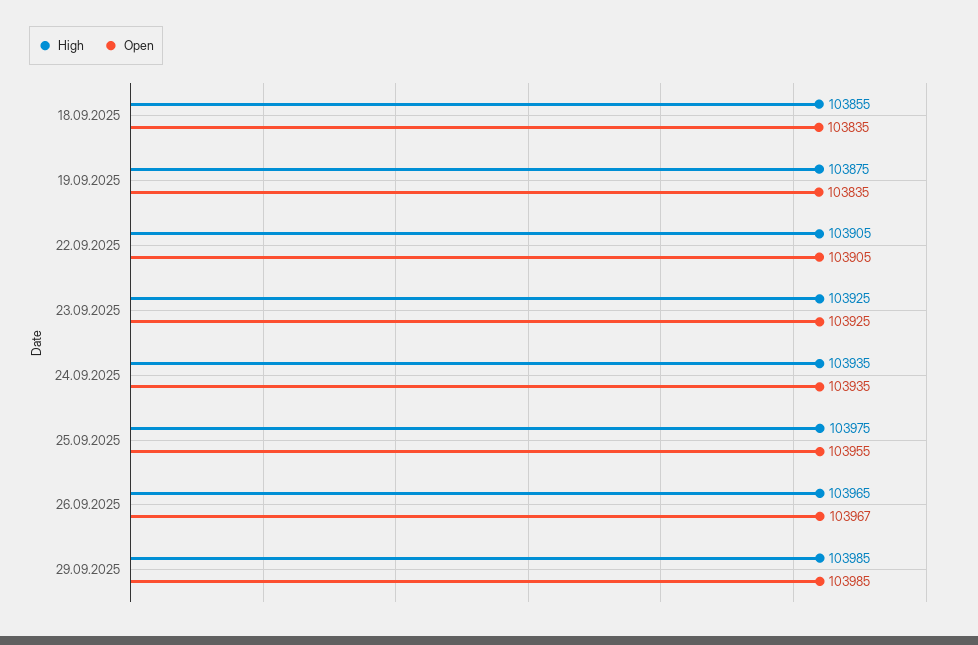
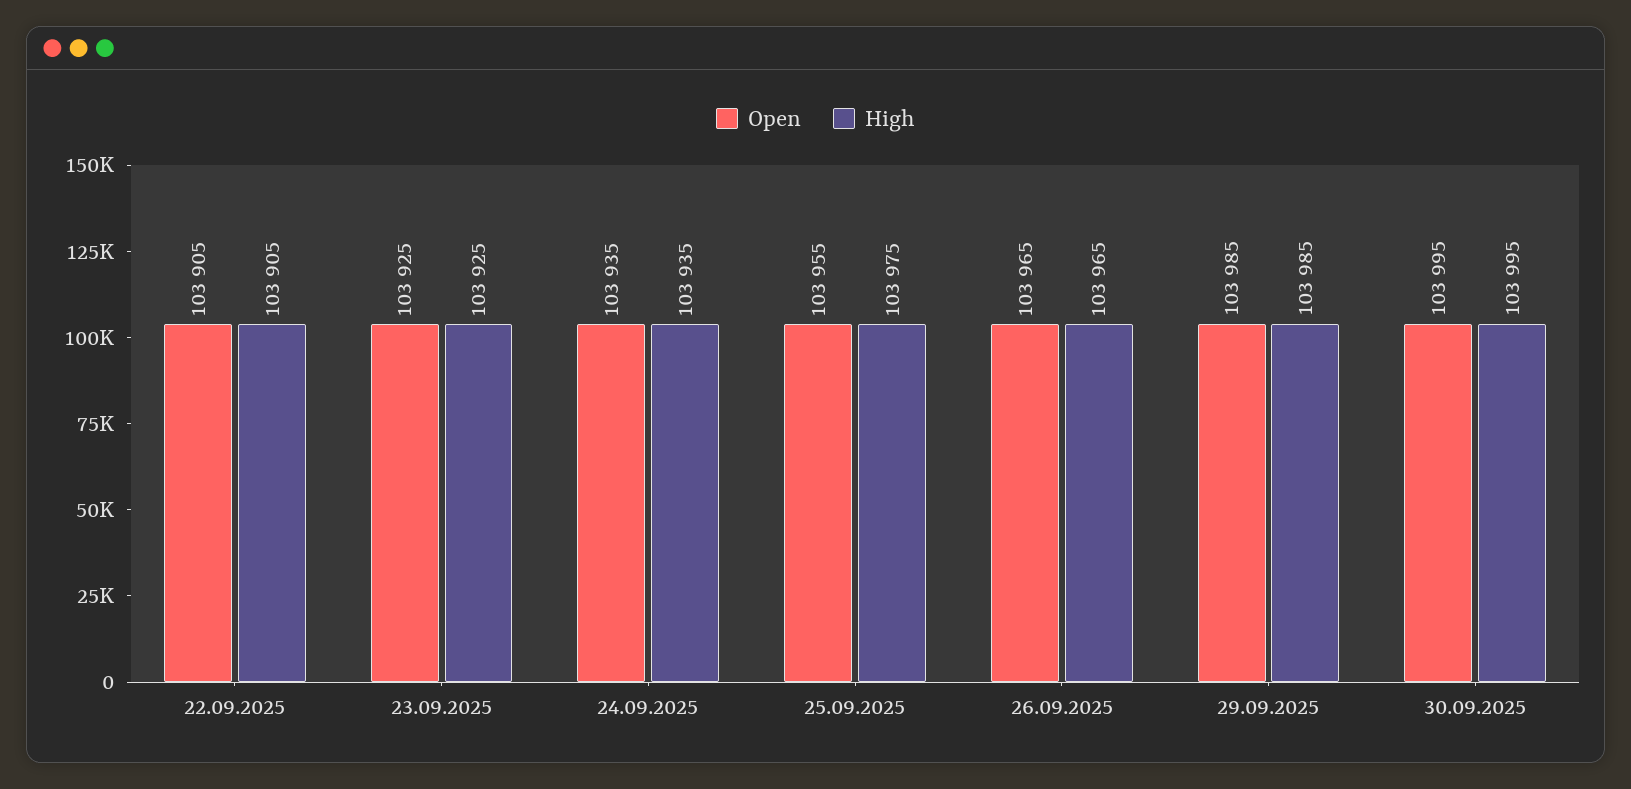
High, 18.09.2025: 103855 -> none
Open, 18.09.2025: 103835 -> none
High, 19.09.2025: 103875 -> none
Open, 19.09.2025: 103835 -> none
Open, 26.09.2025: 103967 -> 103965
Open, 30.09.2025: none -> 103995
High, 30.09.2025: none -> 103995

